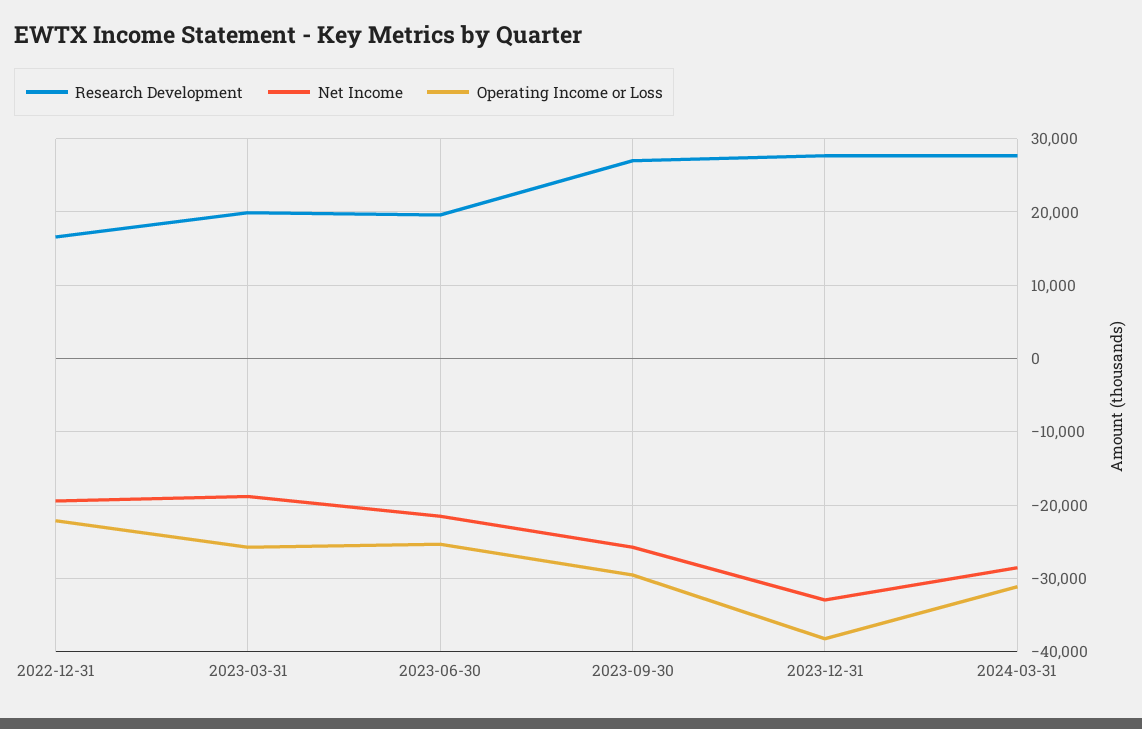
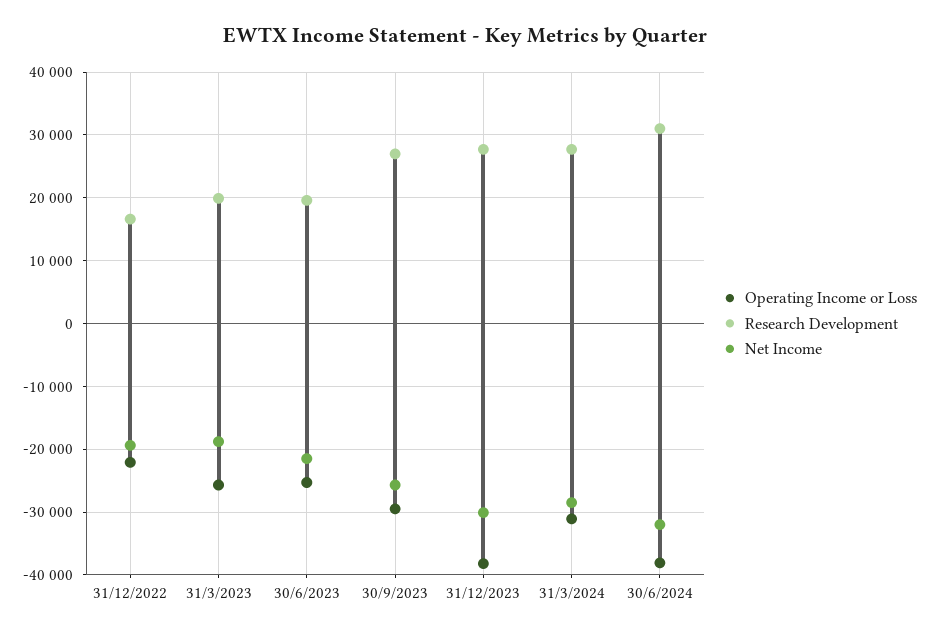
Net Income, 2023-12-31: -33000 -> -30000
Operating Income or Loss, 30/6/2024: none -> -38000
Research Development, 30/6/2024: none -> 31000
Net Income, 30/6/2024: none -> -32000

